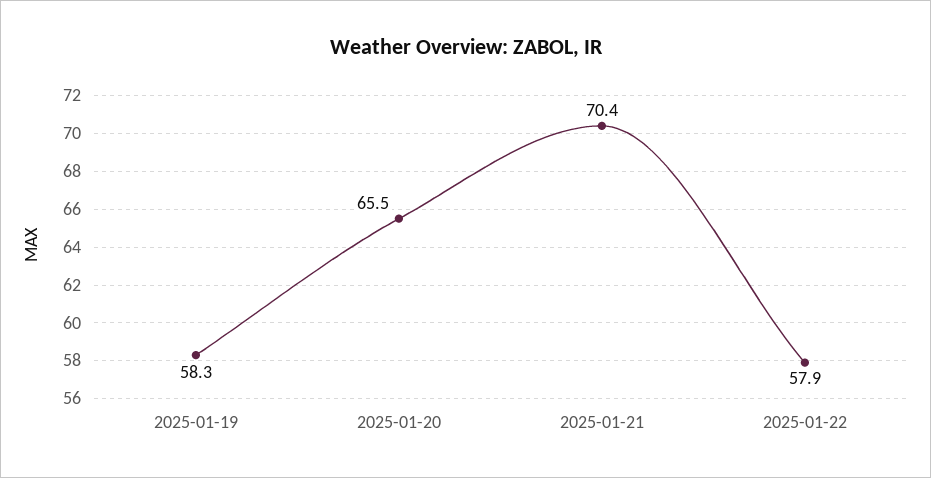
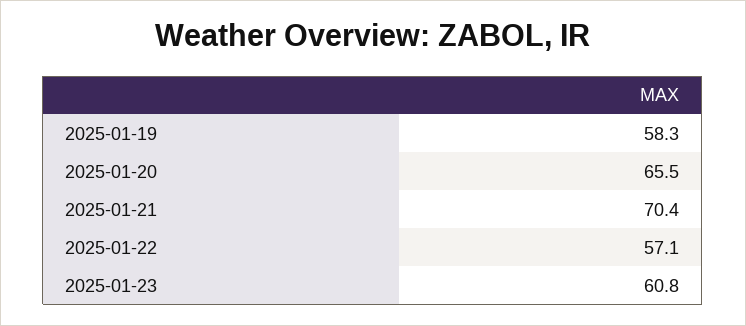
2025-01-22: 57.9 -> 57.1
2025-01-23: none -> 60.8

